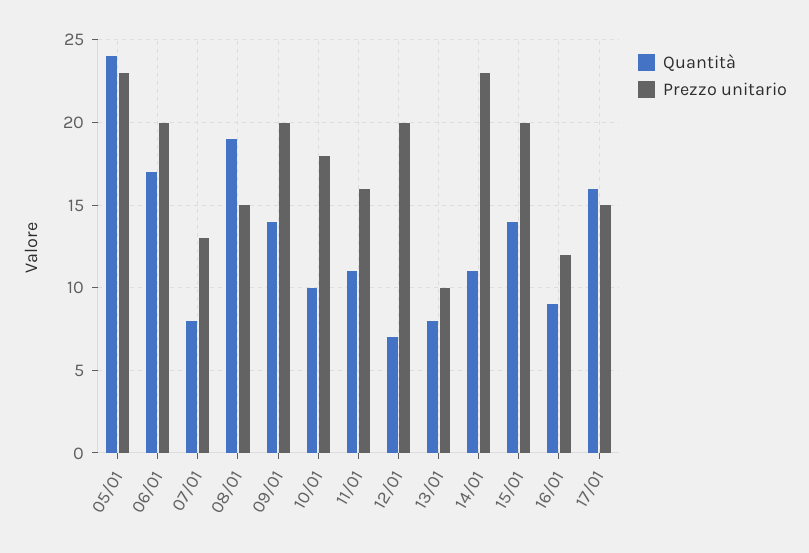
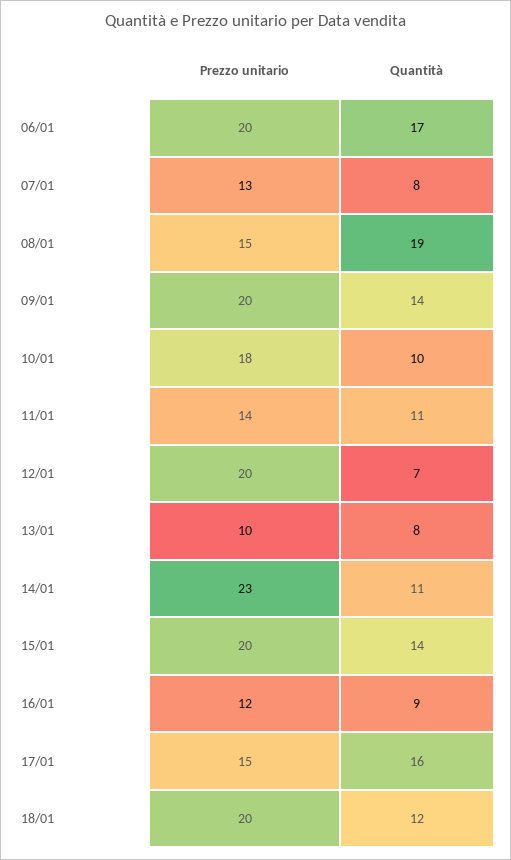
Quantità, 05/01: 24 -> none
Prezzo unitario, 05/01: 23 -> none
Prezzo unitario, 11/01: 16 -> 14
Prezzo unitario, 18/01: none -> 20
Quantità, 18/01: none -> 12

